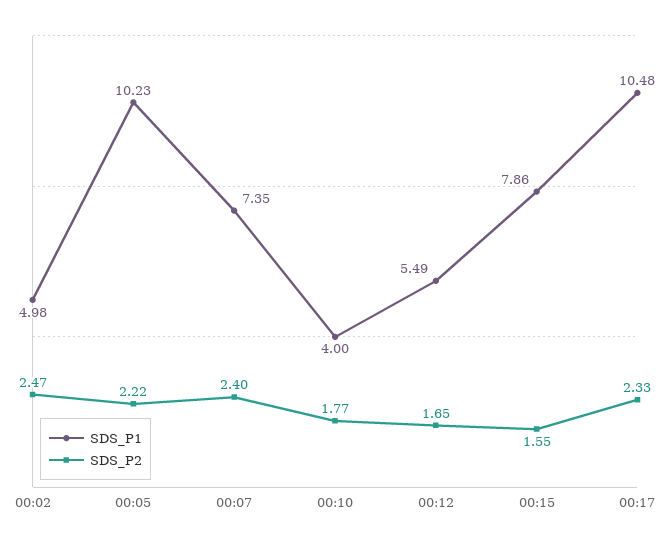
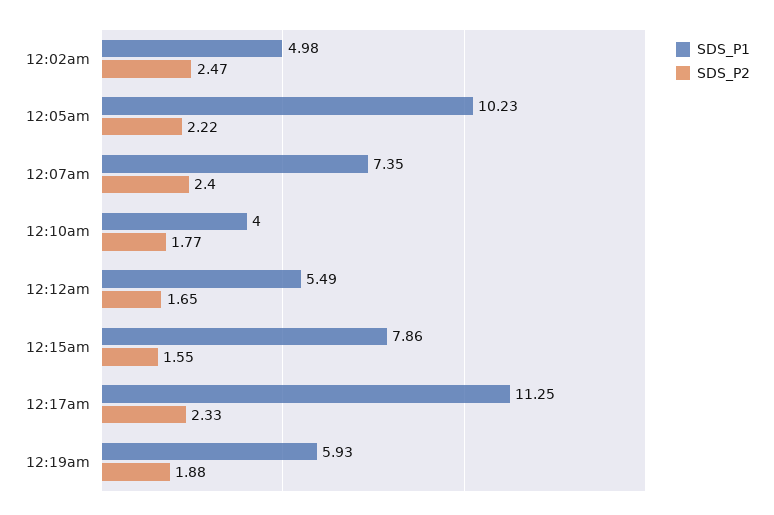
SDS_P1, 00:17: 10.48 -> 11.25
SDS_P1, 12:19am: none -> 5.93
SDS_P2, 12:19am: none -> 1.88

